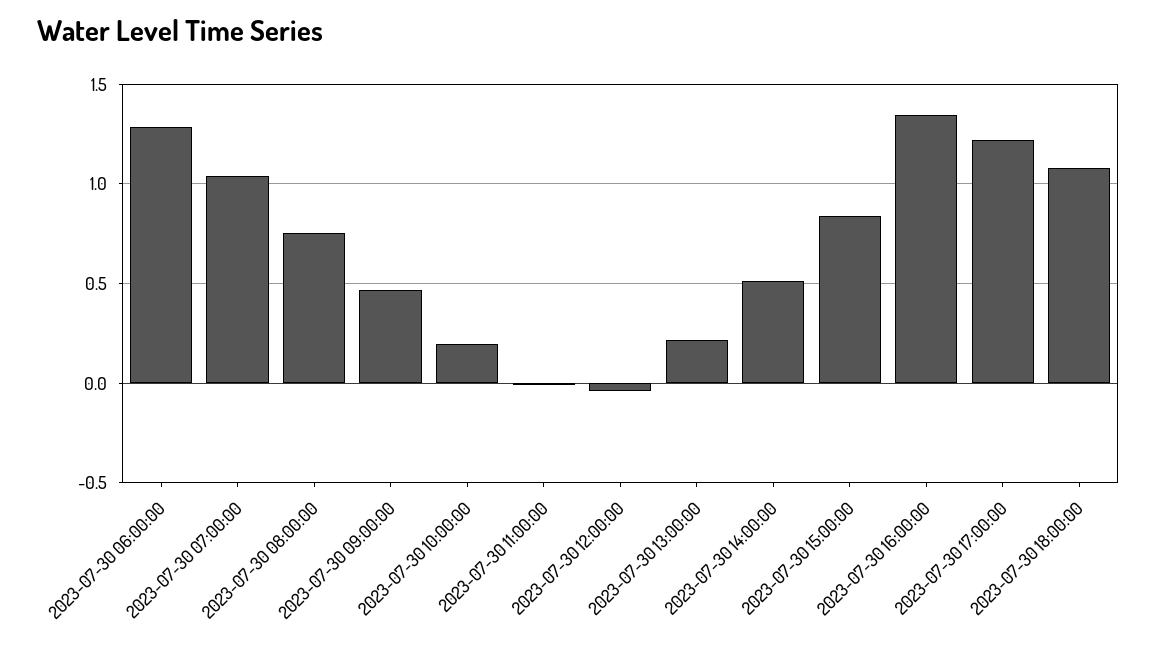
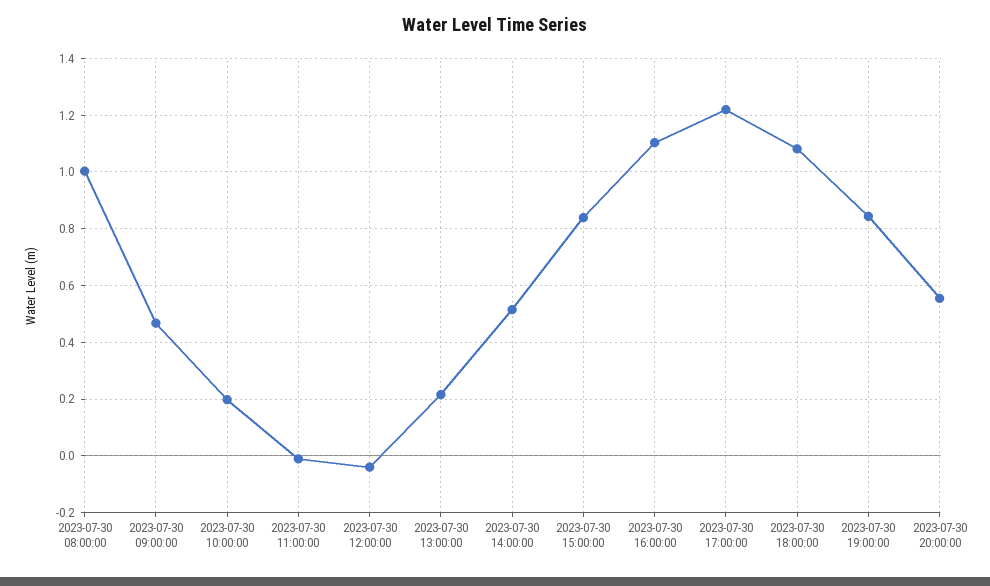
2023-07-30 06:00:00: 1.3 -> none
2023-07-30 07:00:00: 1.05 -> none
2023-07-30 08:00:00: 0.75 -> 1
2023-07-30 16:00:00: 1.35 -> 1.1
2023-07-30 19:00:00: none -> 0.85
2023-07-30 20:00:00: none -> 0.55

